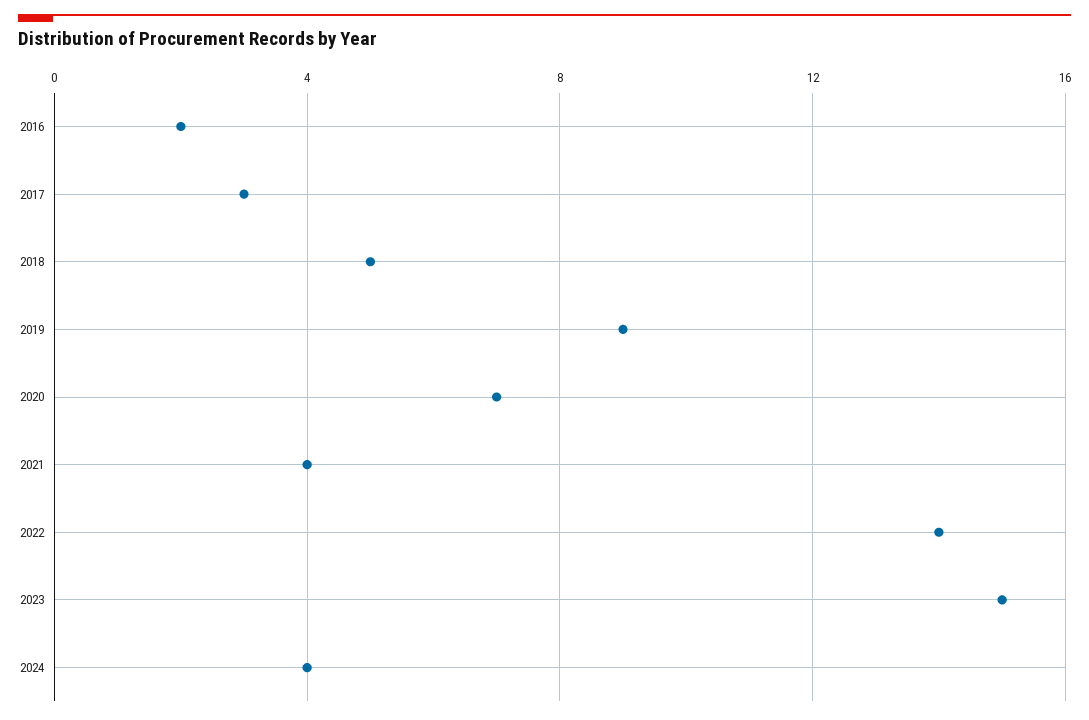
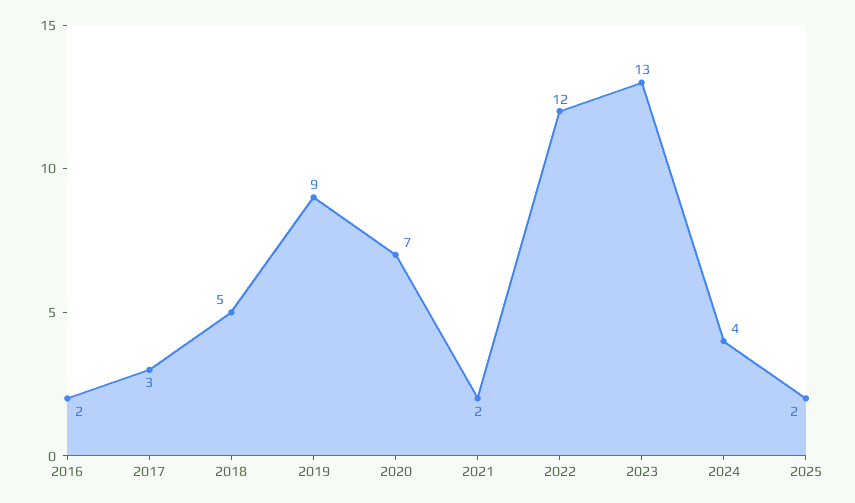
2021: 4 -> 2
2022: 14 -> 12
2023: 15 -> 13
2025: none -> 2

